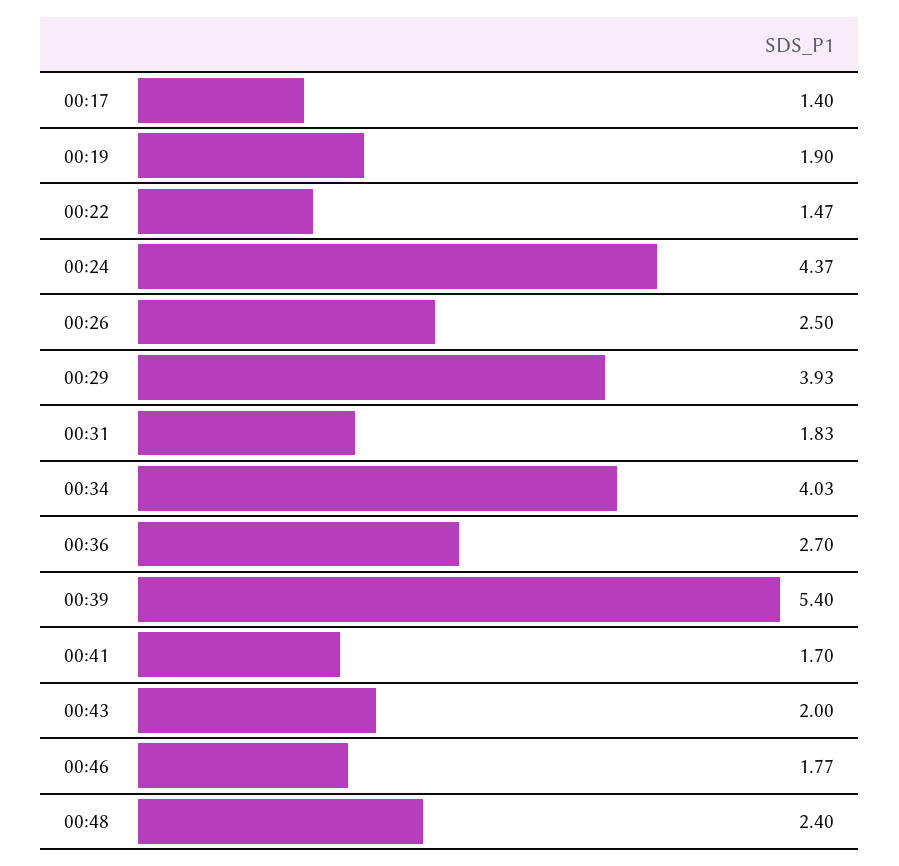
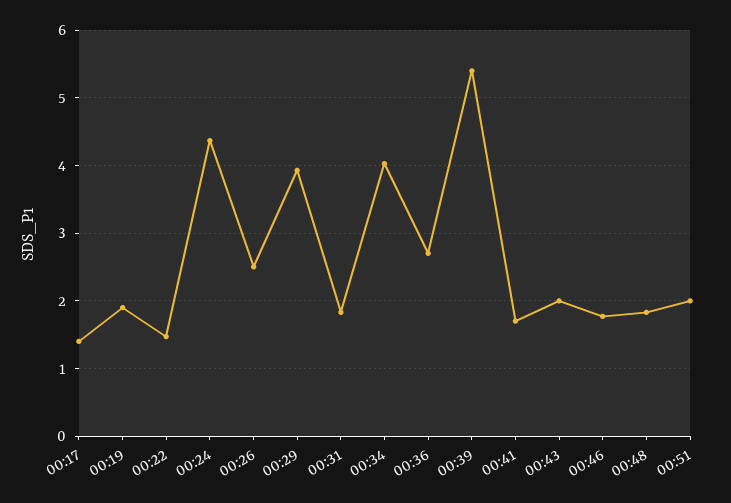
00:48: 2.4 -> 1.8
00:51: none -> 2

